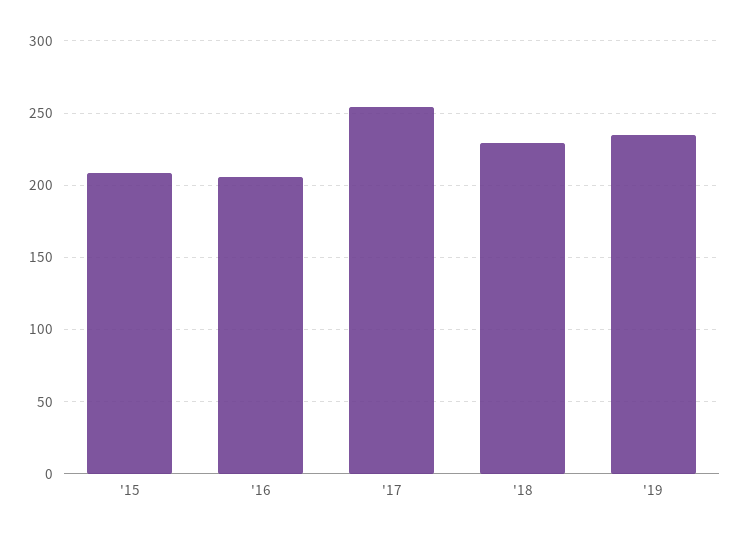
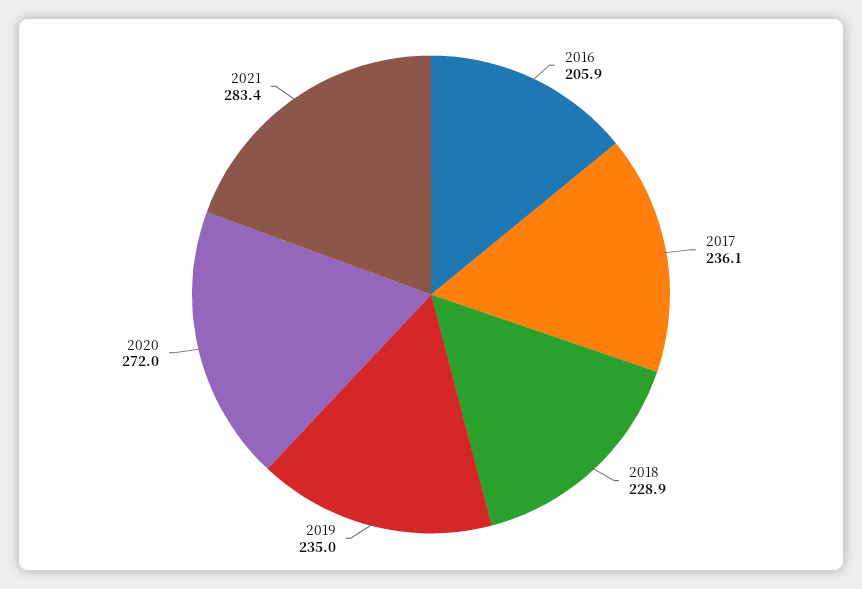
'15: 210 -> none
'17: 255 -> 236.1
2020: none -> 272
2021: none -> 283.4

